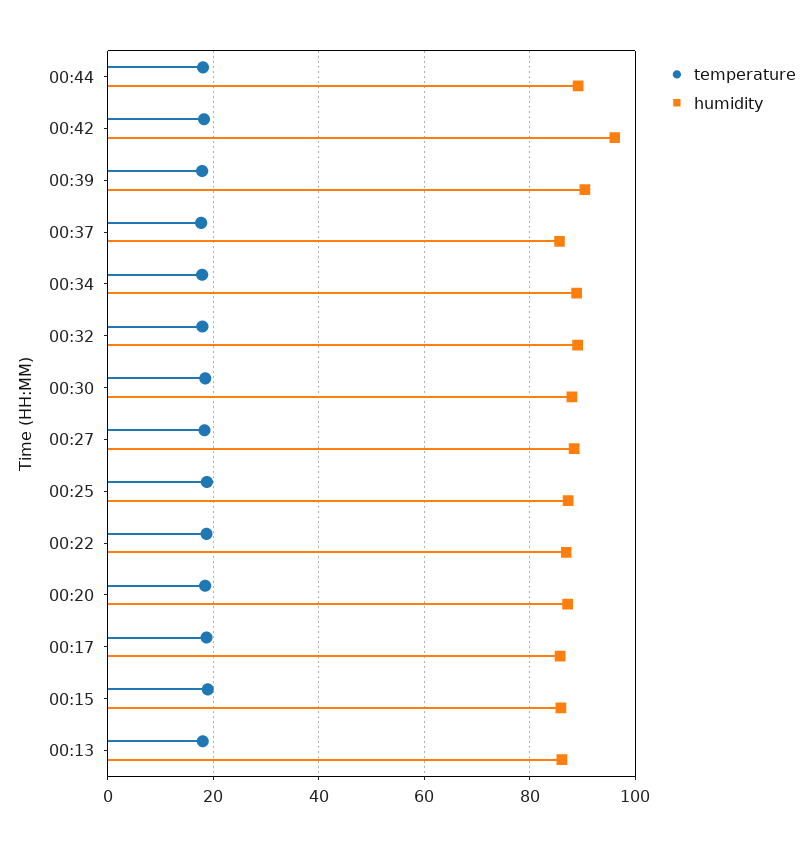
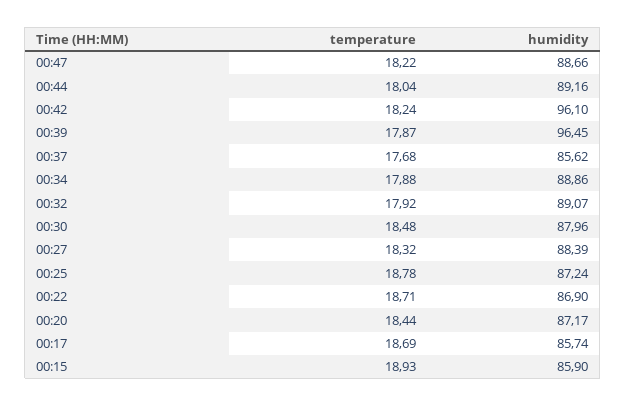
humidity, 00:39: 90 -> 96.45
temperature, 00:13: 18 -> none
humidity, 00:13: 86 -> none
temperature, 00:47: none -> 18.22
humidity, 00:47: none -> 88.66

